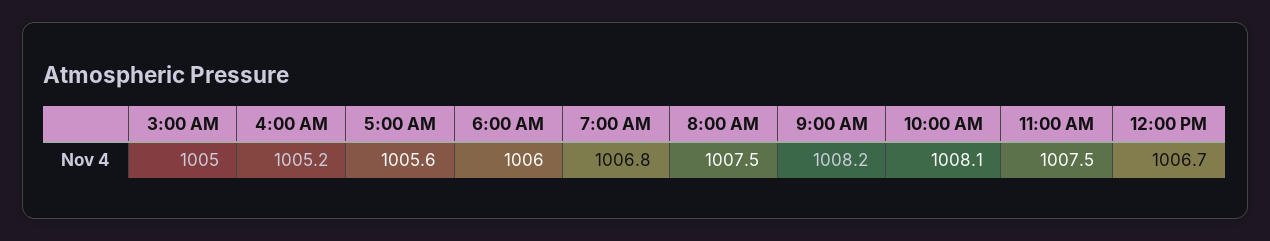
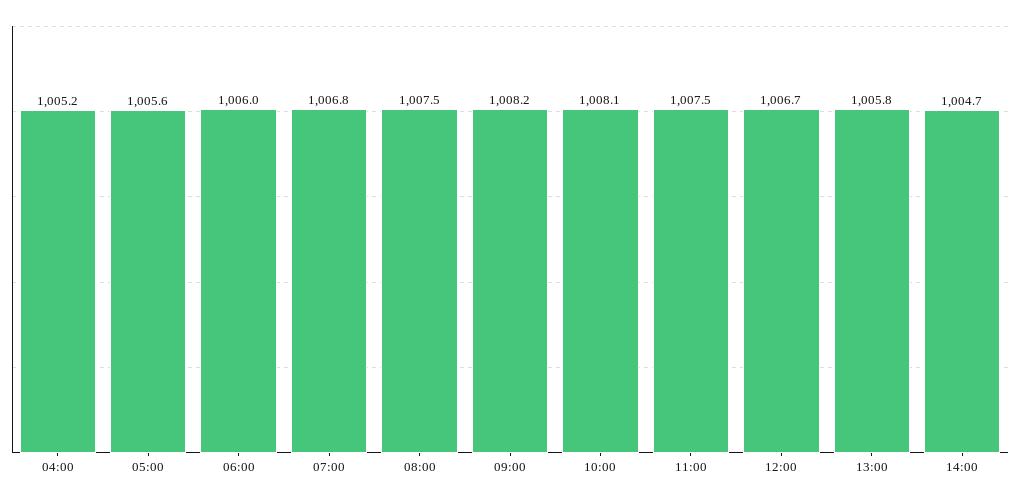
3:00 AM: 1005 -> none
13:00: none -> 1005.8
14:00: none -> 1004.7

